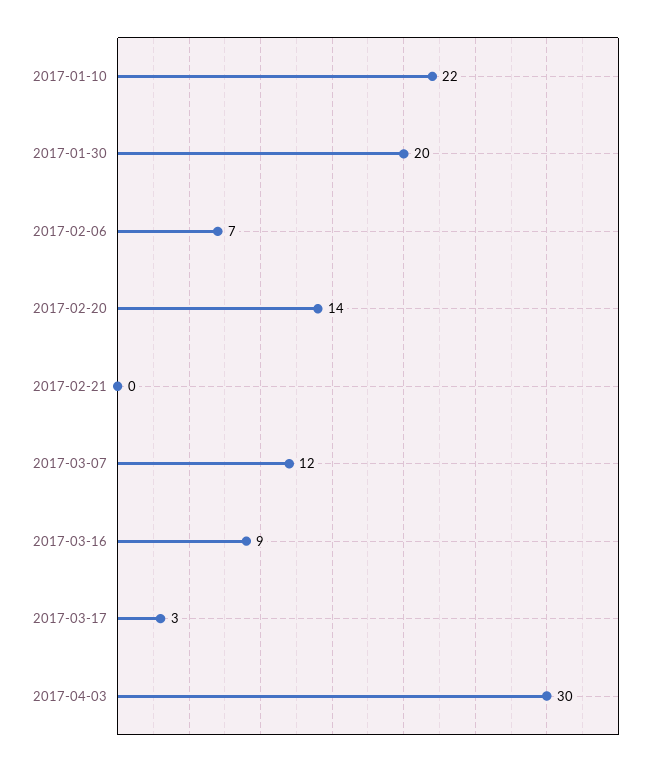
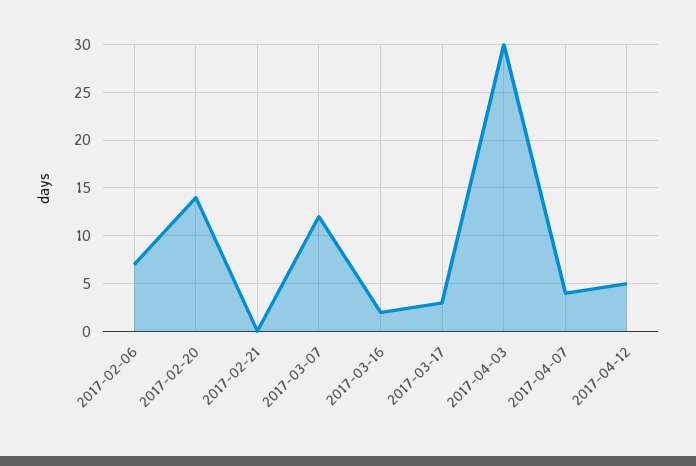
2017-01-10: 22 -> none
2017-01-30: 20 -> none
2017-03-16: 9 -> 2
2017-04-07: none -> 4
2017-04-12: none -> 5

